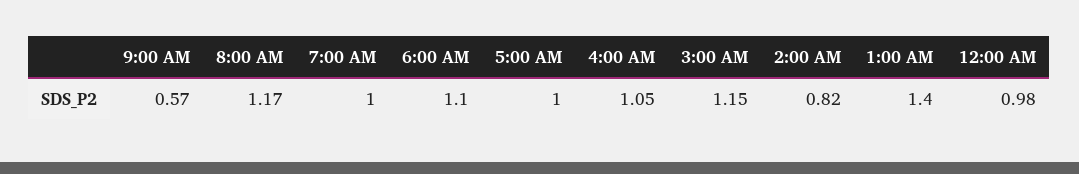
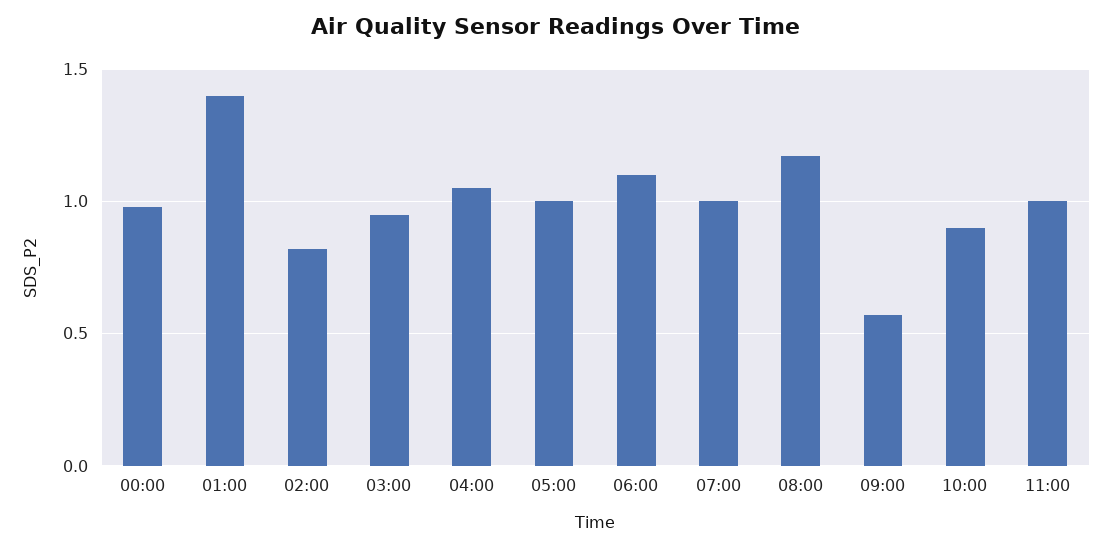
3:00 AM: 1.15 -> 0.95
10:00: none -> 0.9
11:00: none -> 1

